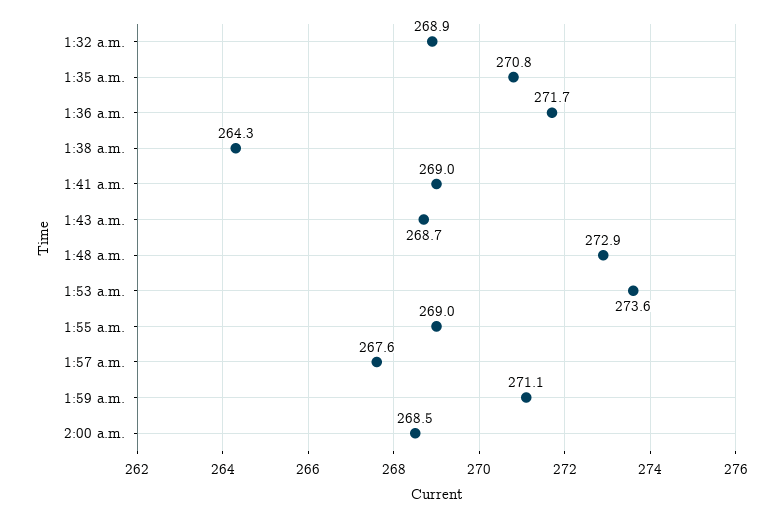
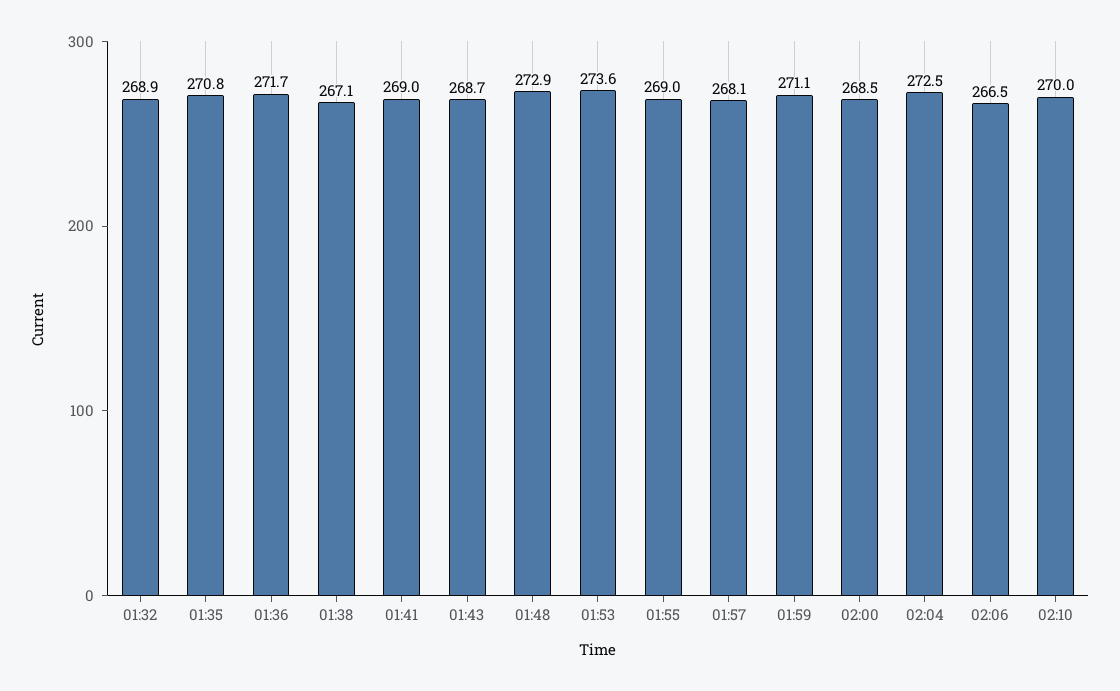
1:38 a.m.: 264.3 -> 267.1
1:57 a.m.: 267.6 -> 268.1
02:04: none -> 272.5
02:06: none -> 266.5
02:10: none -> 270

